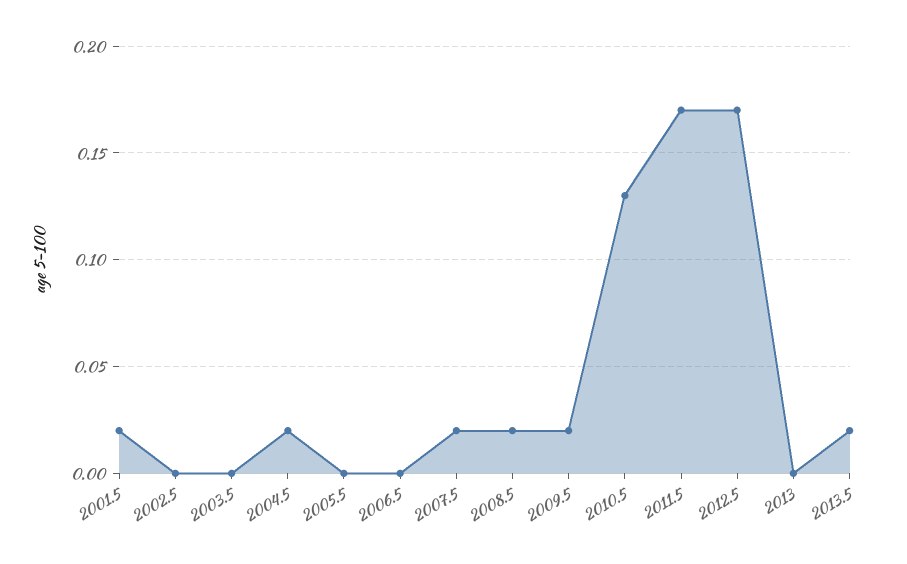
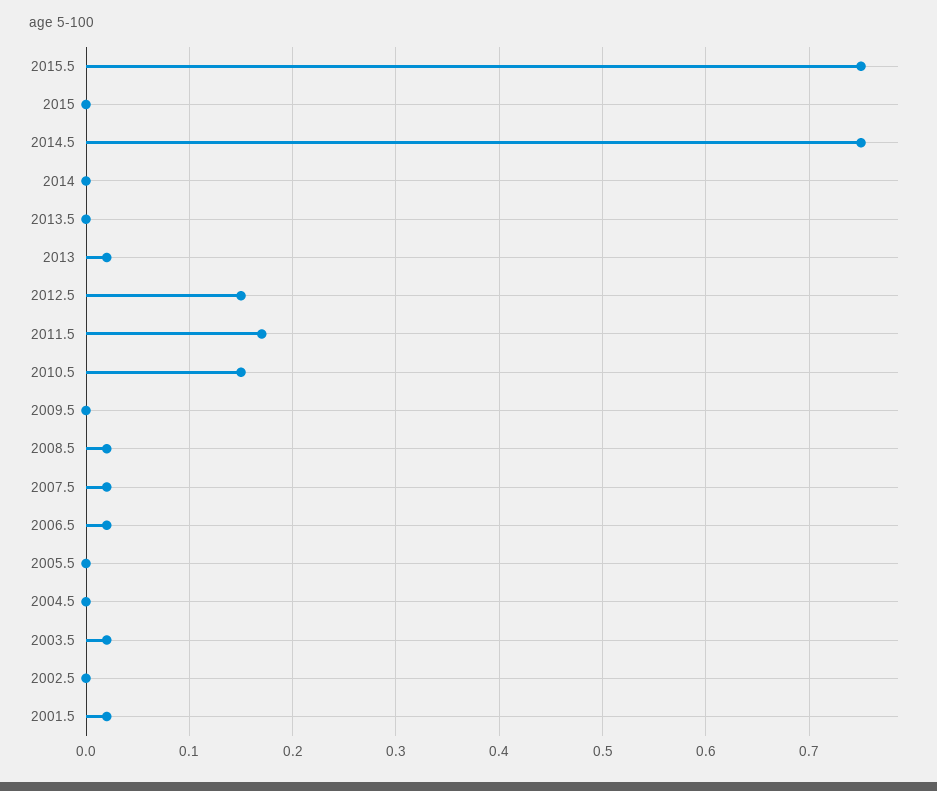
2003.5: 0 -> 0.02
2004.5: 0.02 -> 0
2006.5: 0 -> 0.02
2009.5: 0.02 -> 0
2010.5: 0.13 -> 0.15
2012.5: 0.17 -> 0.15
2013: 0 -> 0.02
2013.5: 0.02 -> 0
2015.5: none -> 0.75
2015: none -> 0
2014.5: none -> 0.75
2014: none -> 0

